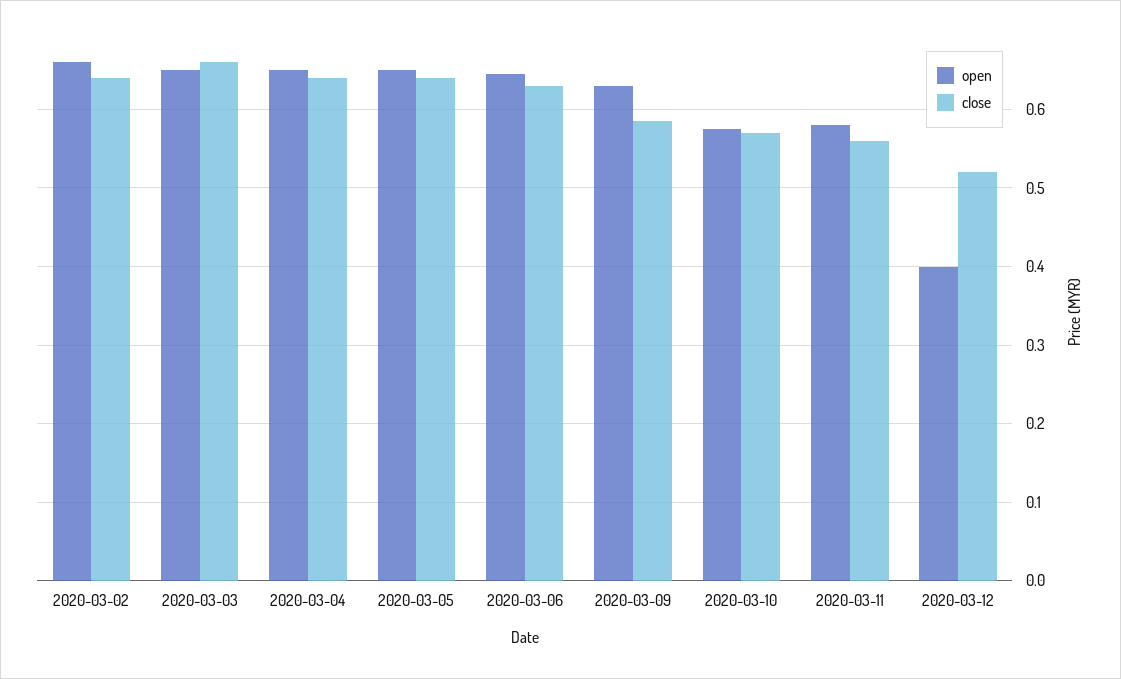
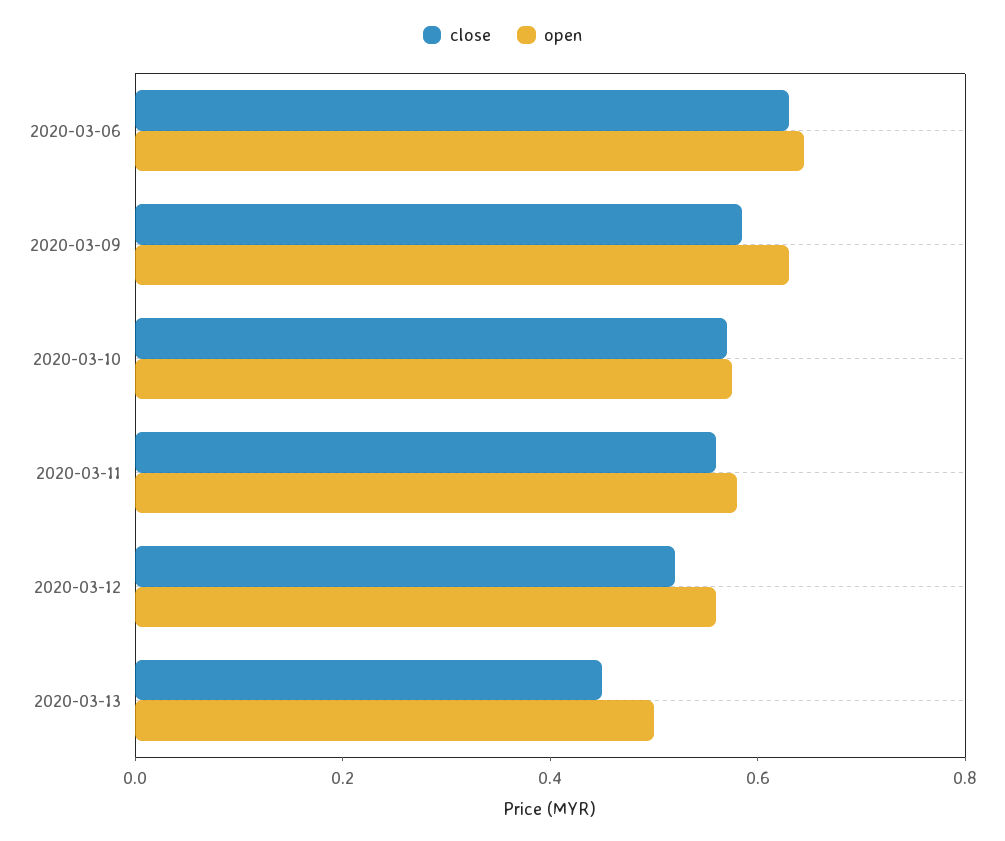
open, 2020-03-02: 0.66 -> none
close, 2020-03-02: 0.64 -> none
open, 2020-03-03: 0.65 -> none
close, 2020-03-03: 0.66 -> none
open, 2020-03-04: 0.65 -> none
close, 2020-03-04: 0.64 -> none
open, 2020-03-05: 0.65 -> none
close, 2020-03-05: 0.64 -> none
open, 2020-03-12: 0.4 -> 0.55
close, 2020-03-13: none -> 0.45
open, 2020-03-13: none -> 0.5

